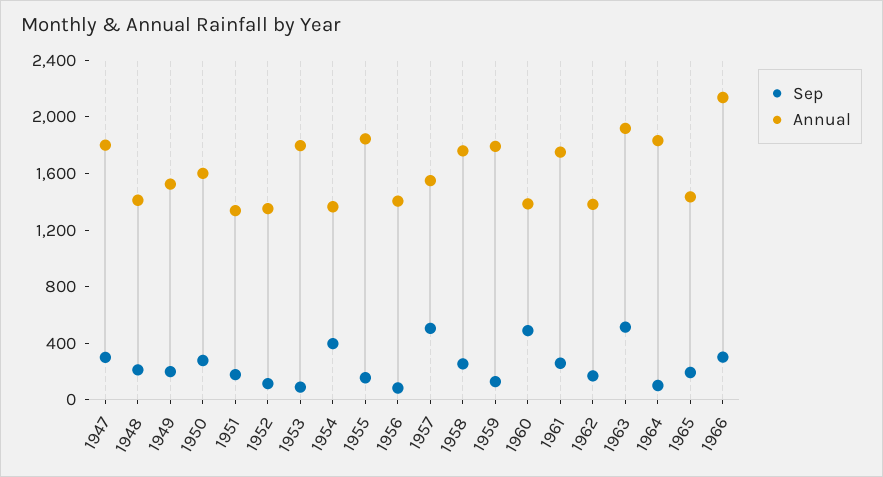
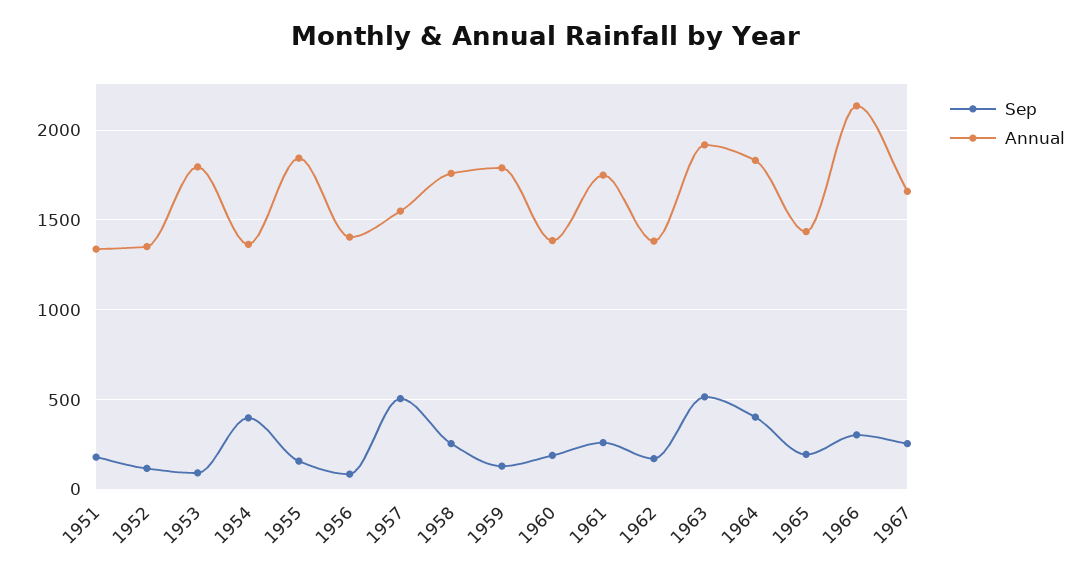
Sep, 1947: 300 -> none
Annual, 1947: 1800 -> none
Sep, 1948: 200 -> none
Annual, 1948: 1400 -> none
Sep, 1949: 200 -> none
Annual, 1949: 1500 -> none
Sep, 1950: 300 -> none
Annual, 1950: 1600 -> none
Sep, 1960: 500 -> 200
Sep, 1964: 100 -> 400
Sep, 1967: none -> 250
Annual, 1967: none -> 1650

